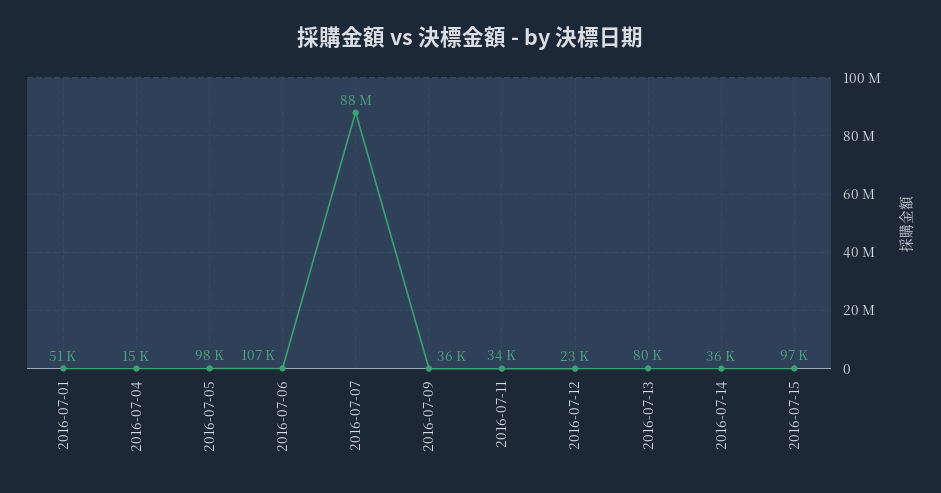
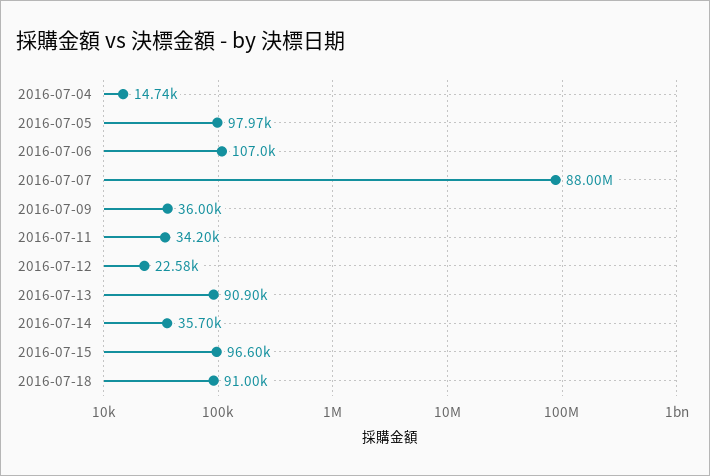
2016-07-01: 51000 -> none
2016-07-13: 80000 -> 90900
2016-07-18: none -> 91000

